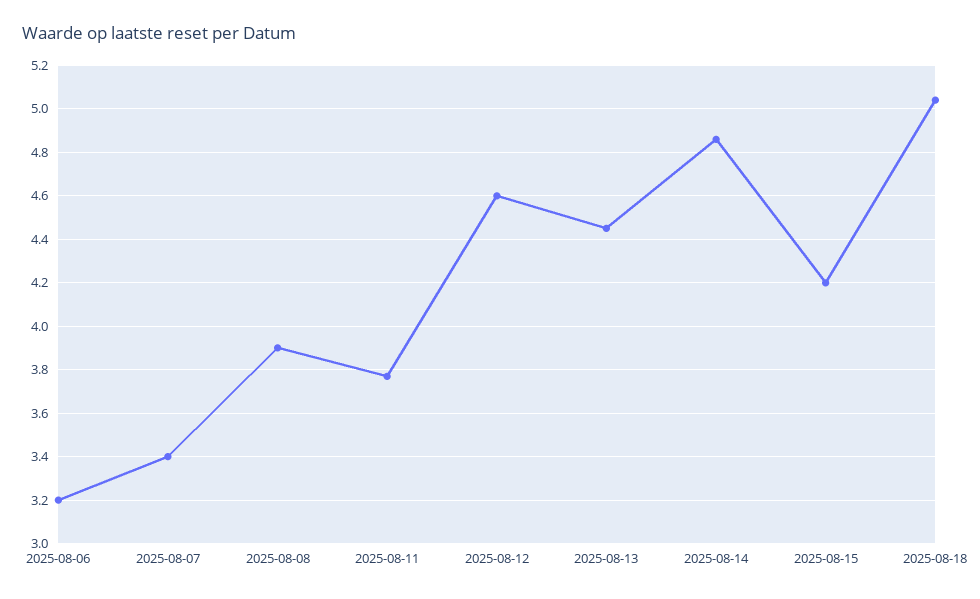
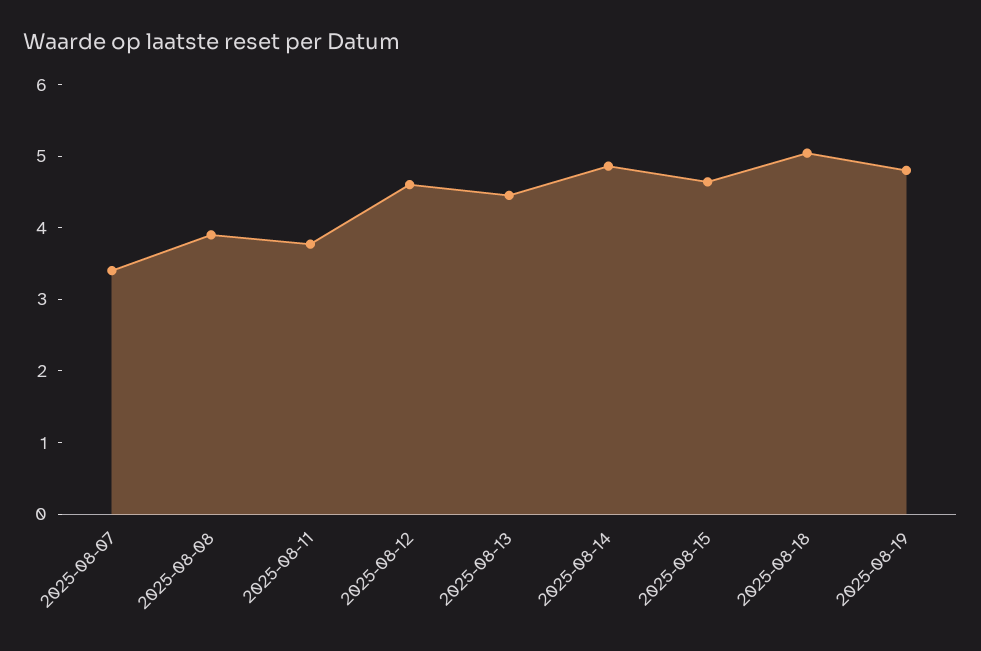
2025-08-06: 3.2 -> none
2025-08-15: 4.2 -> 4.6
2025-08-19: none -> 4.8

